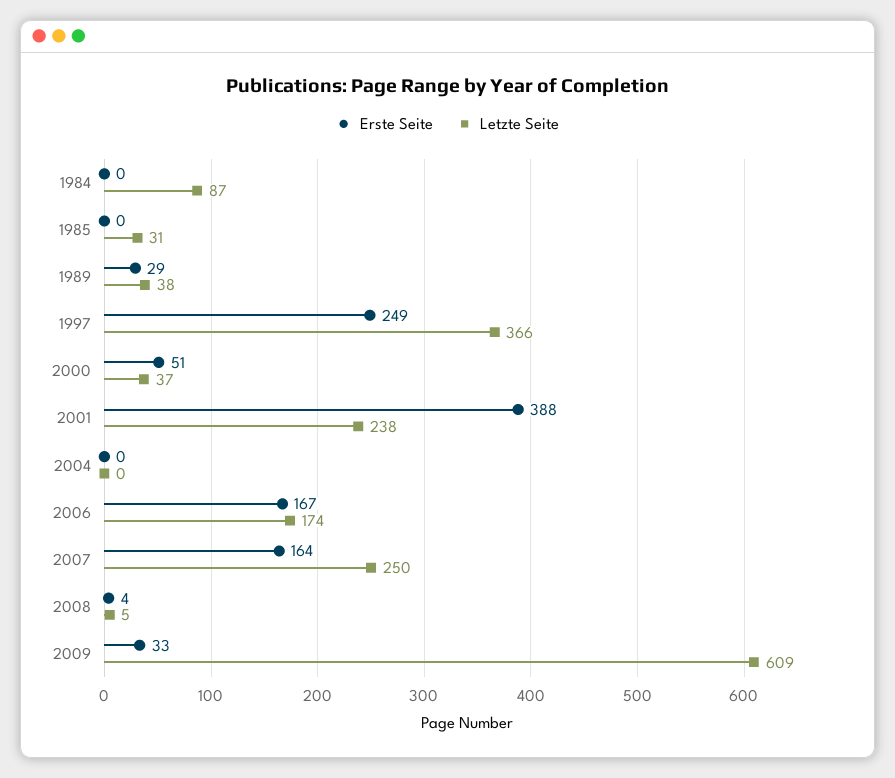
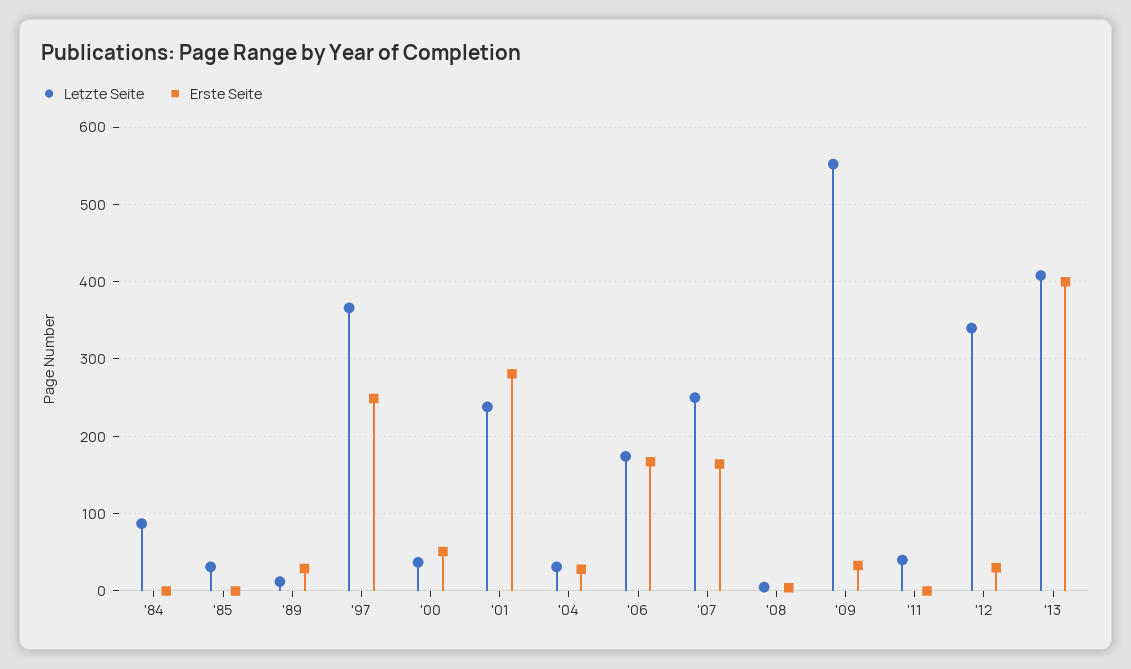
Letzte Seite, 1989: 38 -> 10
Erste Seite, 2001: 388 -> 280
Erste Seite, 2004: 0 -> 30
Letzte Seite, 2004: 0 -> 30
Letzte Seite, 2009: 609 -> 550
Letzte Seite, '11: none -> 40
Erste Seite, '11: none -> 0
Letzte Seite, '12: none -> 340
Erste Seite, '12: none -> 30
Letzte Seite, '13: none -> 410
Erste Seite, '13: none -> 400

